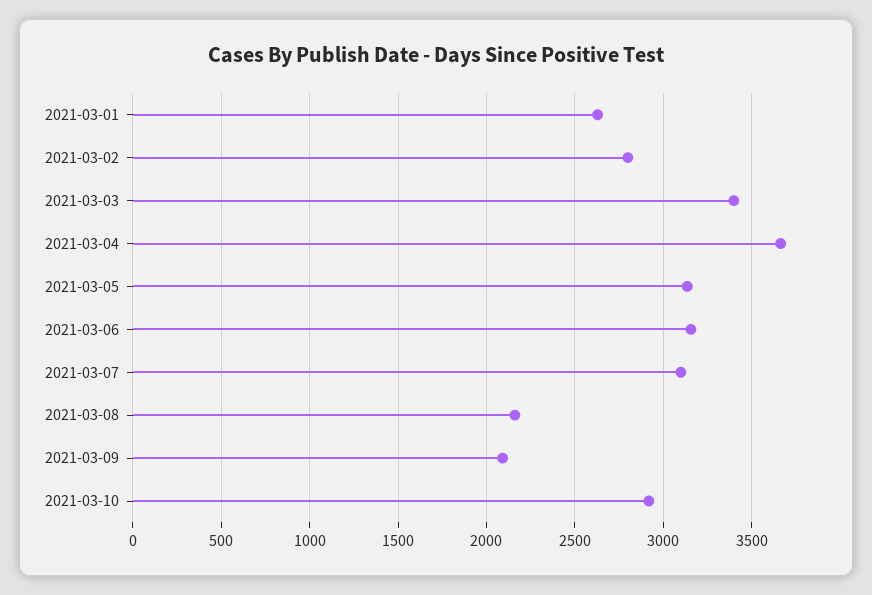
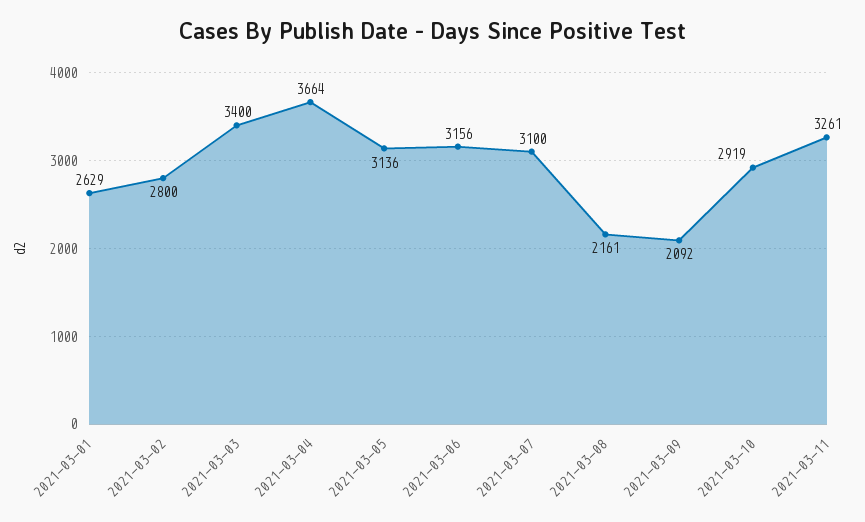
2021-03-11: none -> 3261

